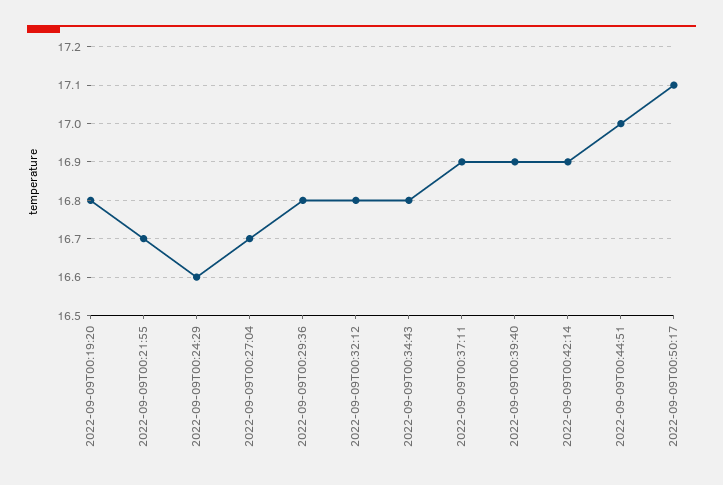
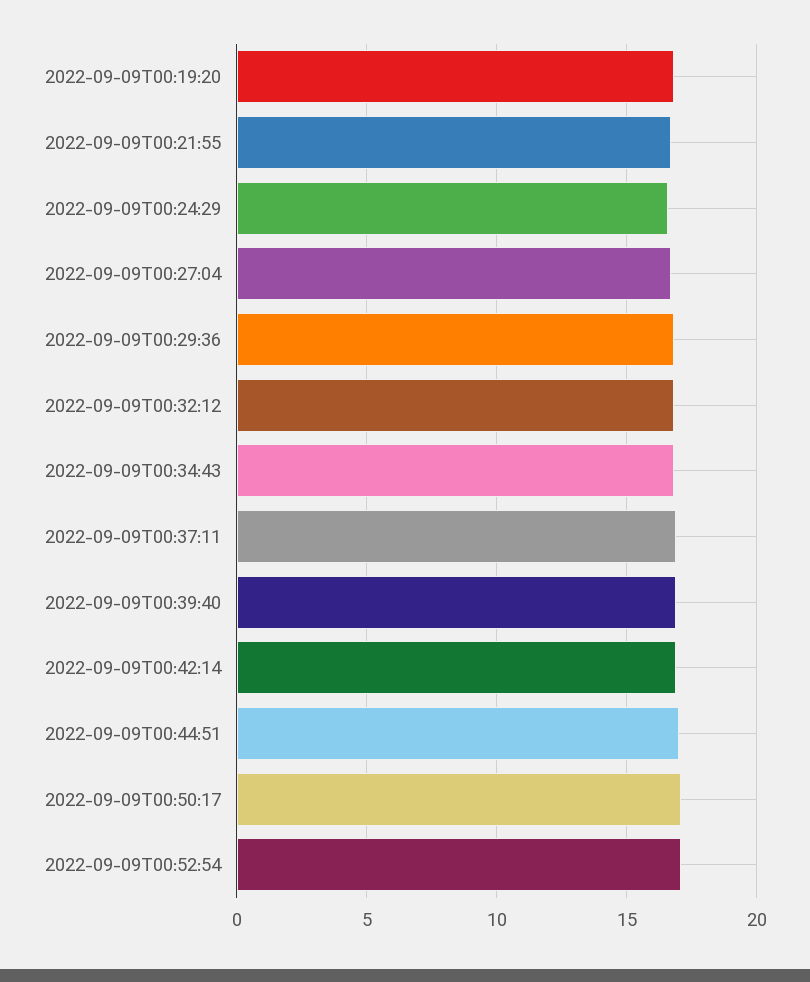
2022-09-09T00:52:54: none -> 17

